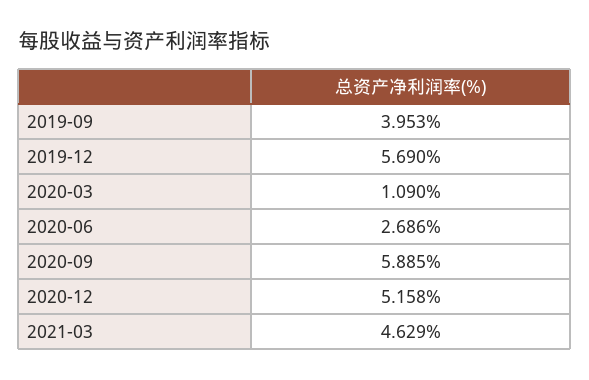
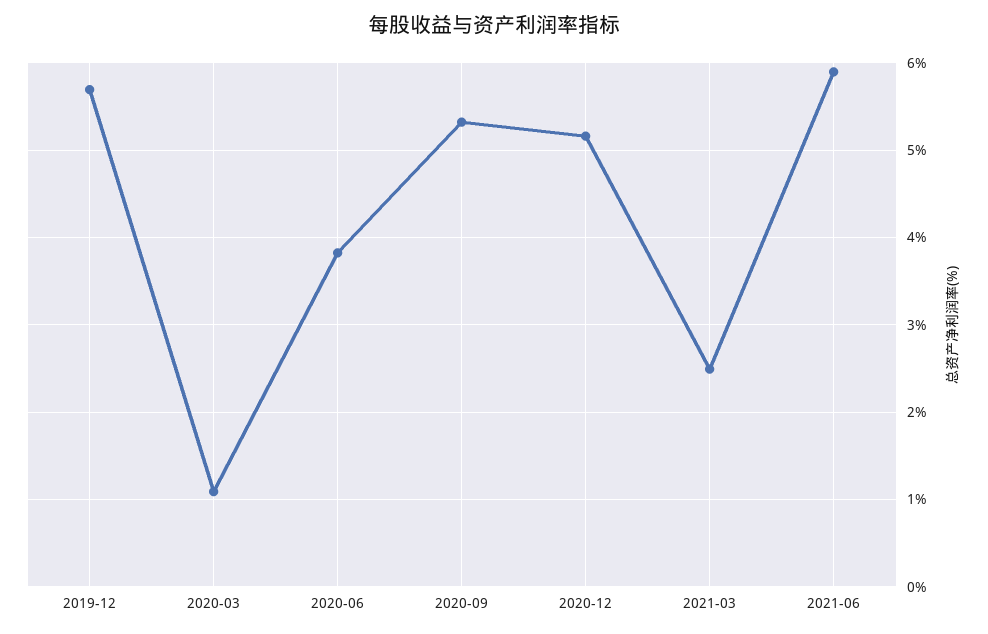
2019-09: 3.953 -> none
2020-06: 2.686 -> 3.8
2020-09: 5.885 -> 5.3
2021-03: 4.629 -> 2.5
2021-06: none -> 5.9

